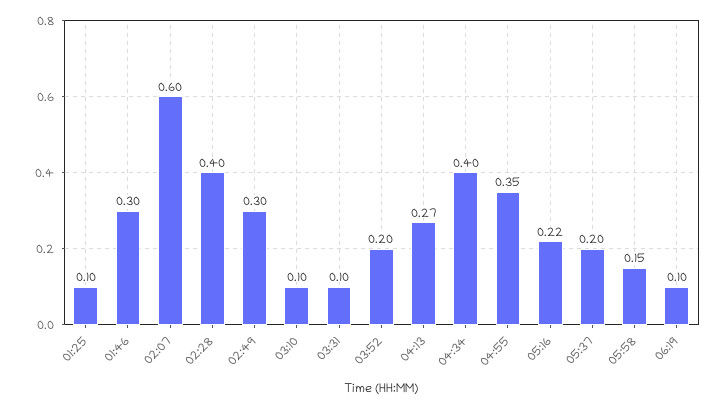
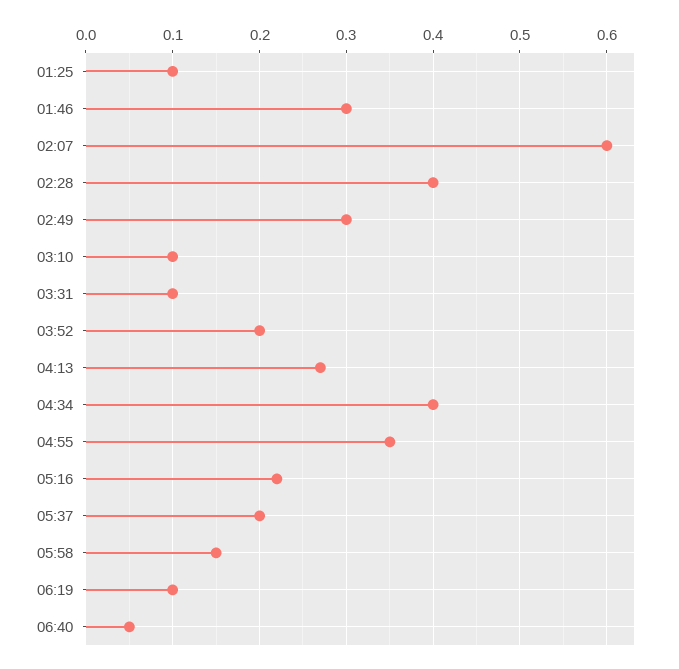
06:40: none -> 0.05

